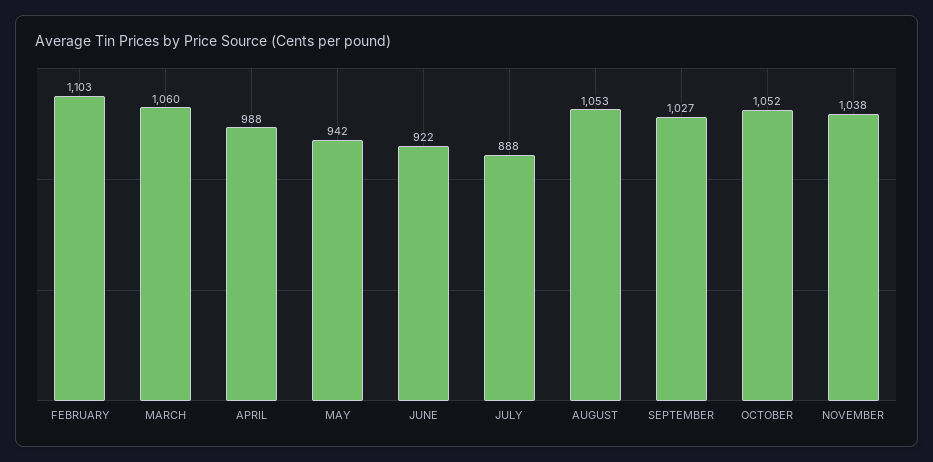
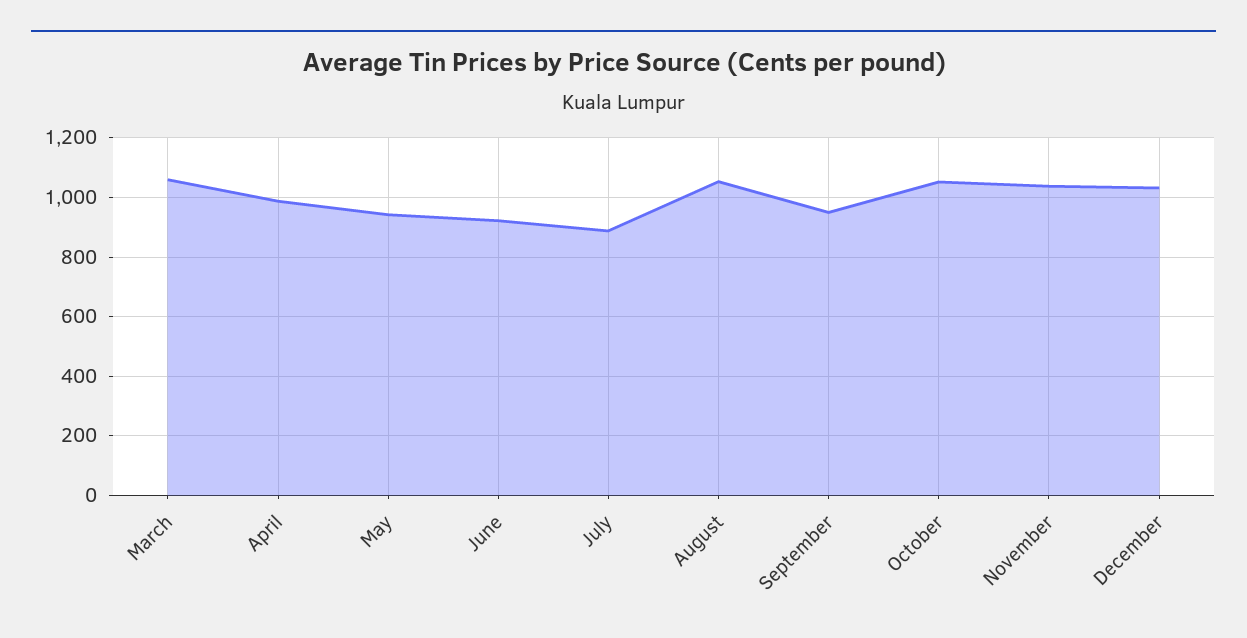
FEBRUARY: 1103 -> none
SEPTEMBER: 1027 -> 950
December: none -> 1025

